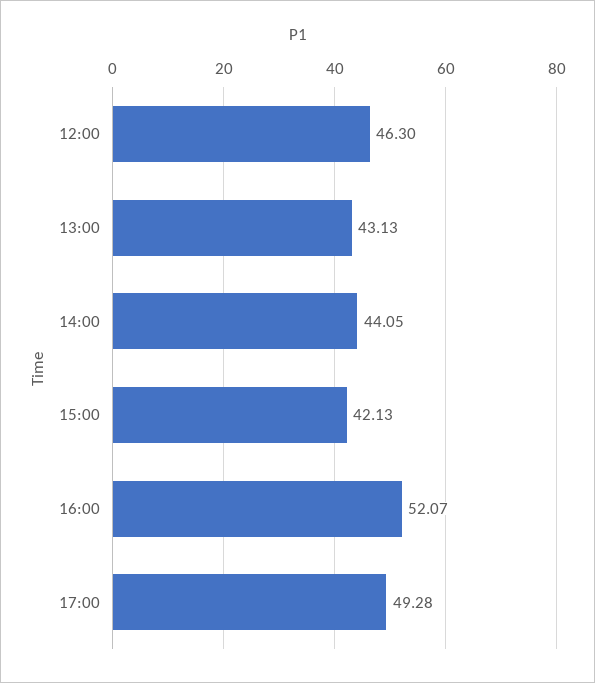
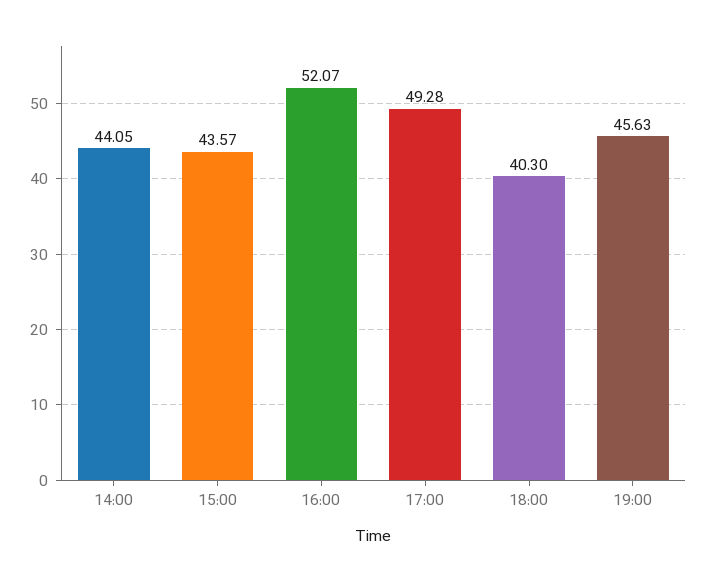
12:00: 46.3 -> none
13:00: 43.13 -> none
15:00: 42.13 -> 43.57
18:00: none -> 40.3
19:00: none -> 45.63

